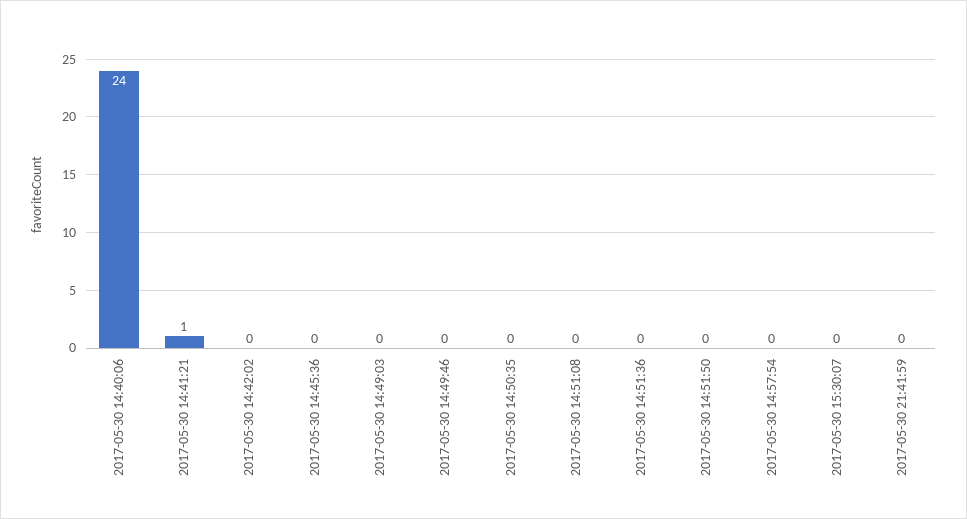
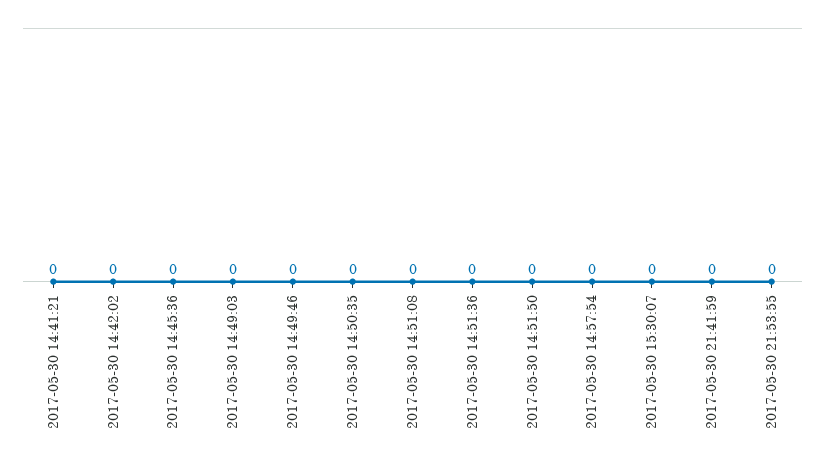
2017-05-30 14:40:06: 24 -> none
2017-05-30 14:41:21: 1 -> 0
2017-05-30 21:53:55: none -> 0

